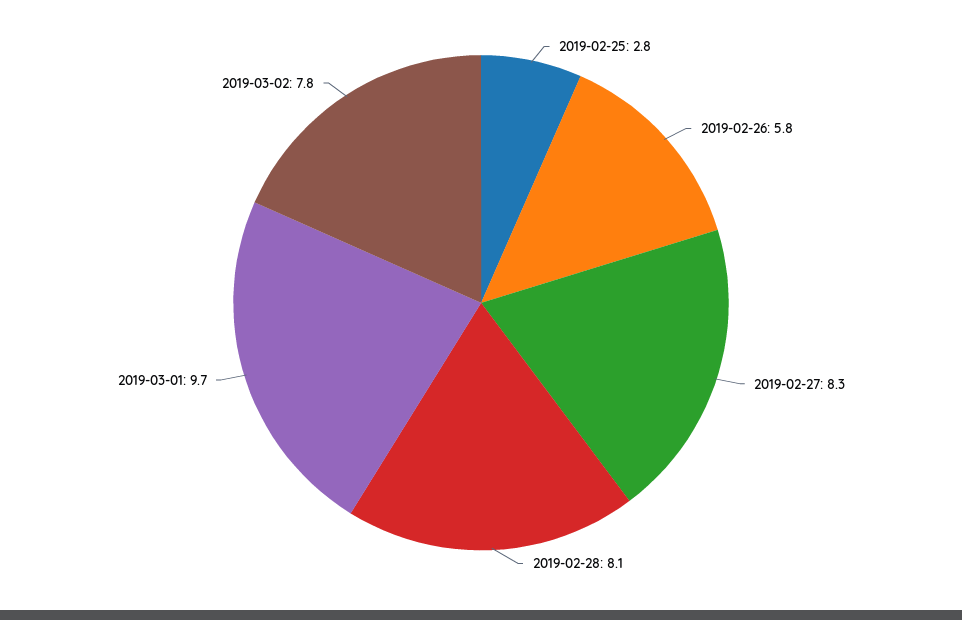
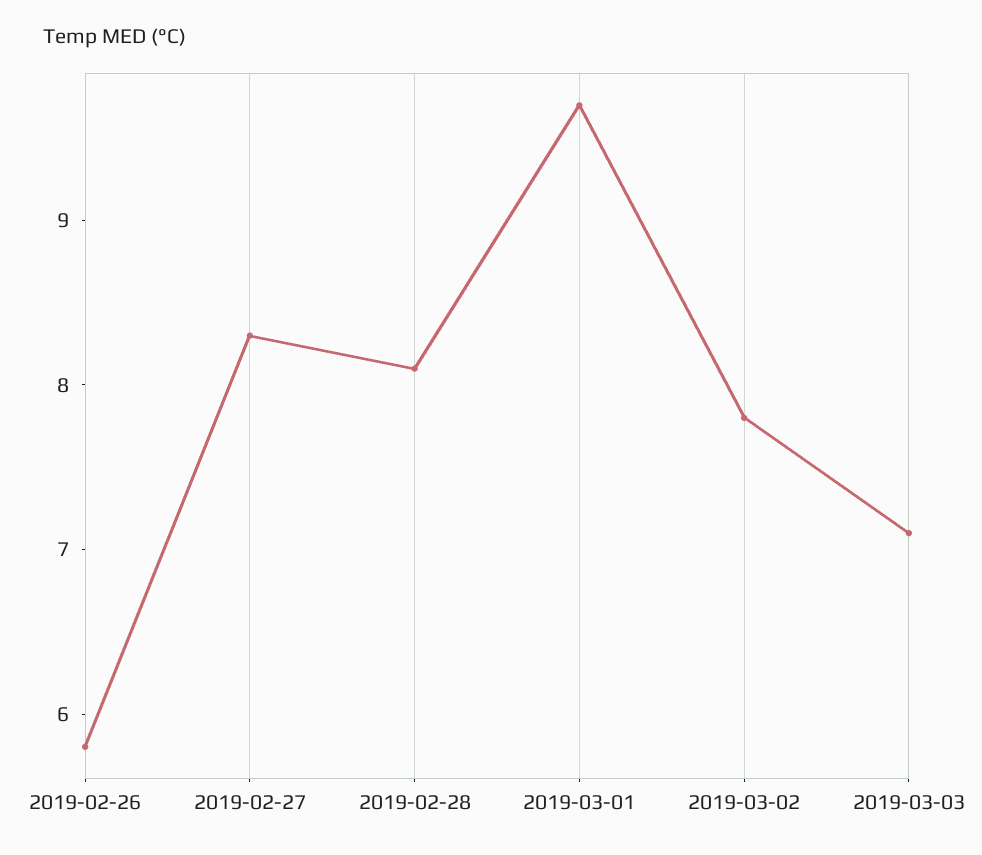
2019-02-25: 2.8 -> none
2019-03-03: none -> 7.1

